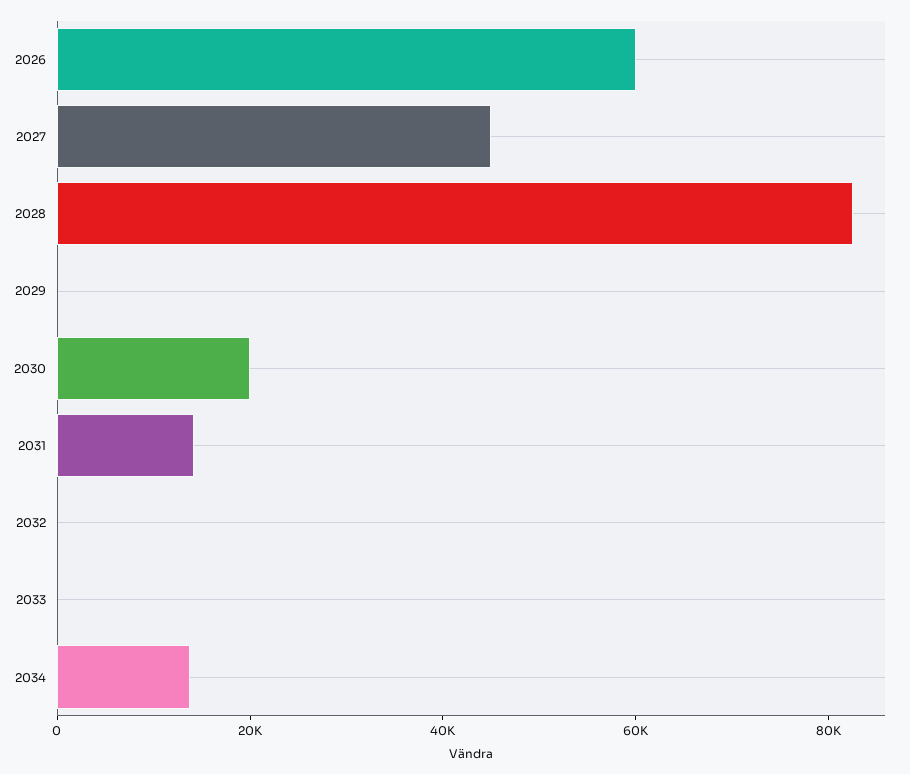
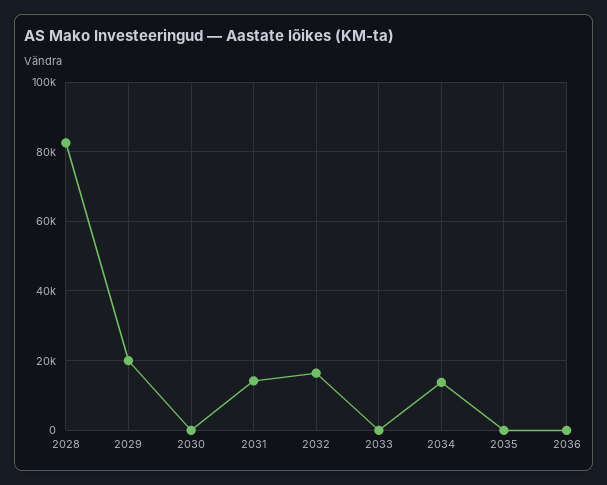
2026: 60000 -> none
2027: 45000 -> none
2029: 0 -> 20000
2030: 20000 -> 0
2032: 0 -> 16000
2035: none -> 0
2036: none -> 0

